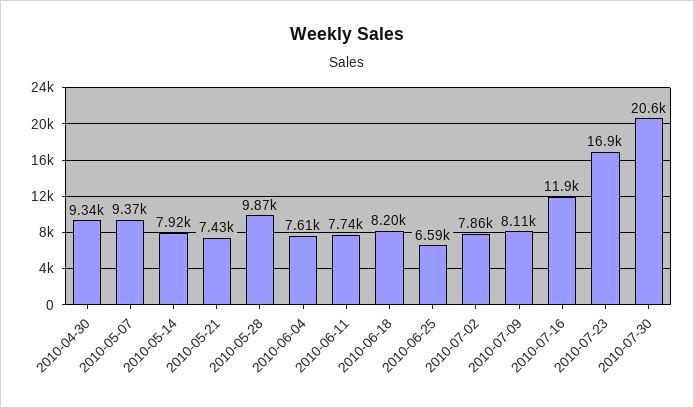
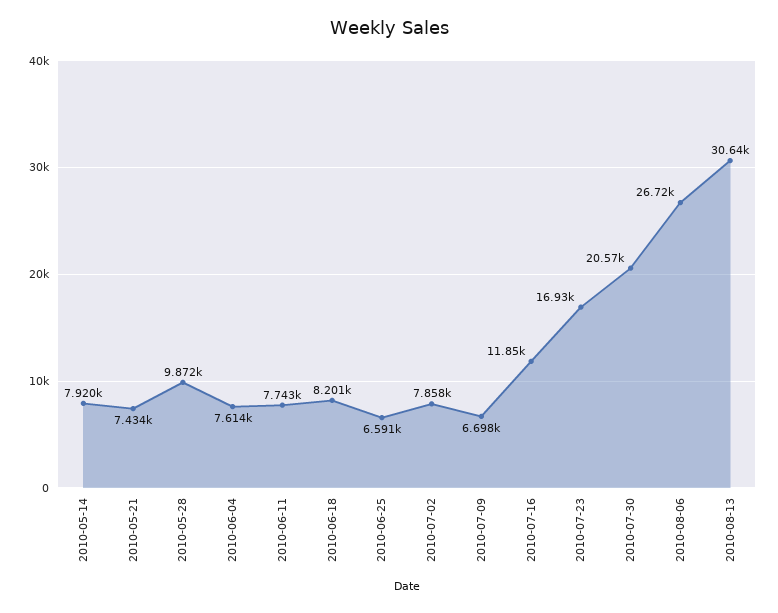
2010-04-30: 9340 -> none
2010-05-07: 9370 -> none
2010-07-09: 8110 -> 6698
2010-08-06: none -> 26720
2010-08-13: none -> 30640

